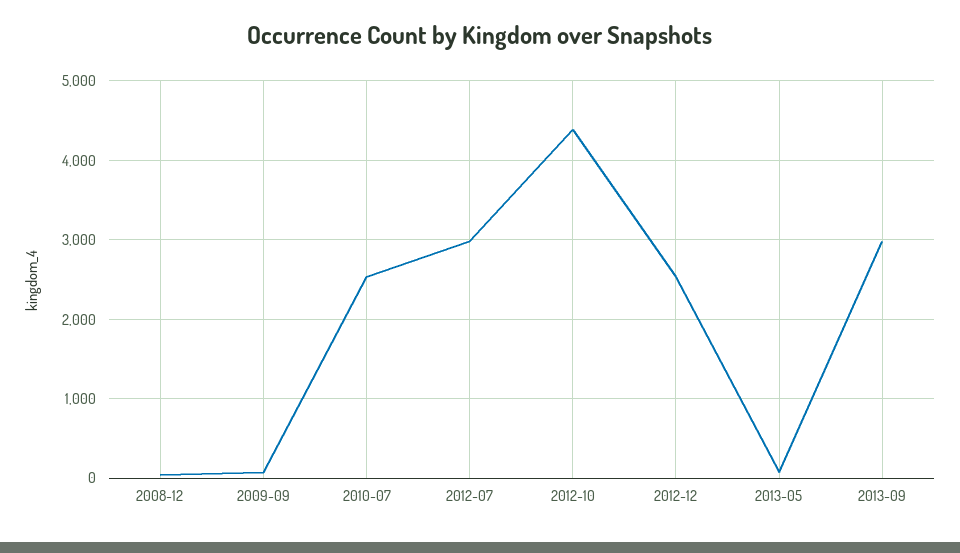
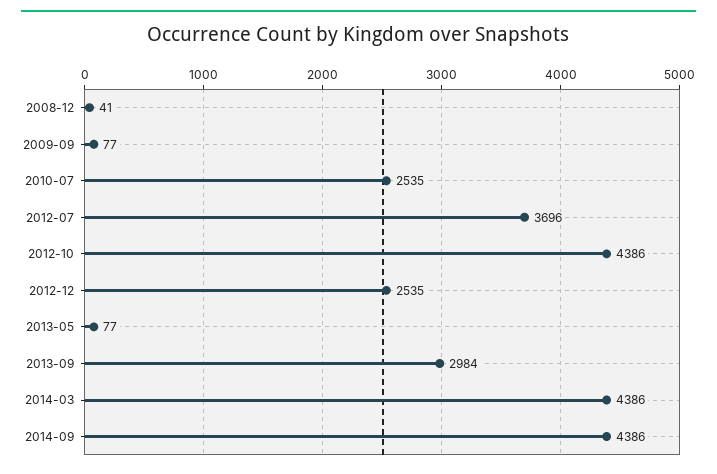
2012-07: 3000 -> 3696
2014-03: none -> 4386
2014-09: none -> 4386

